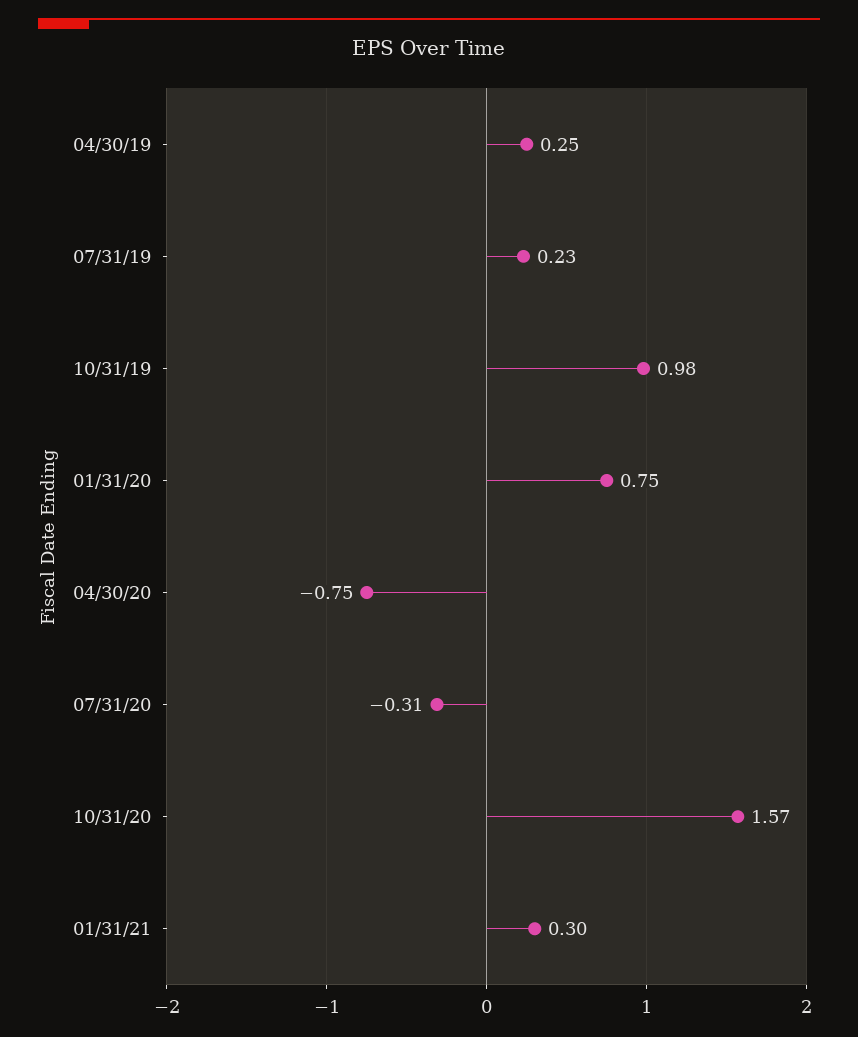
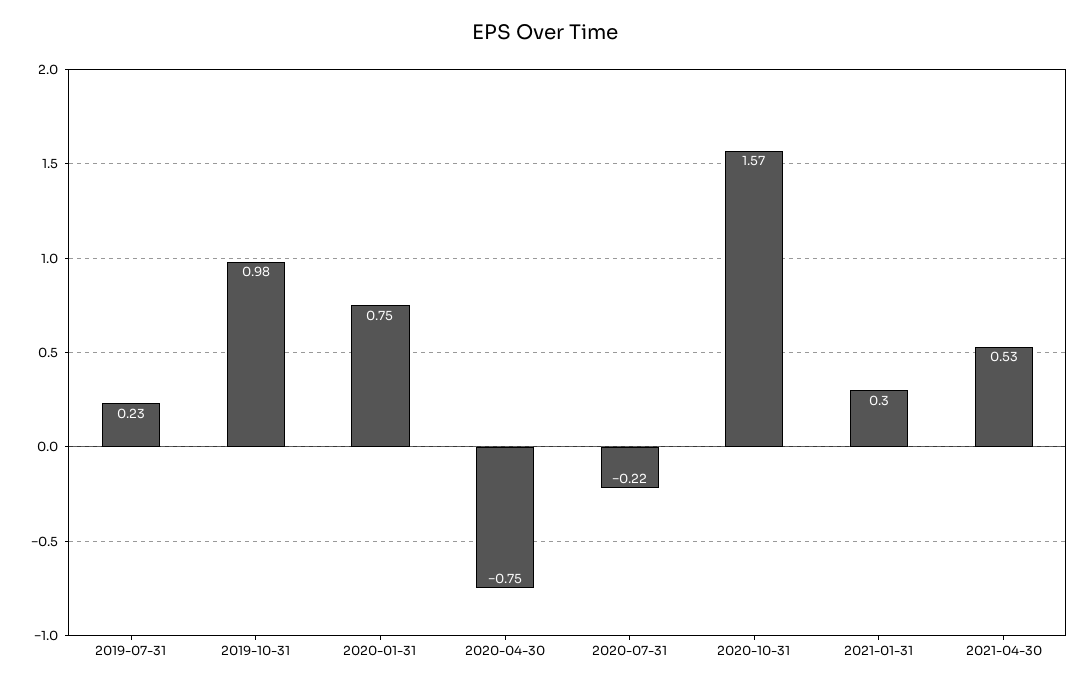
04/30/19: 0.25 -> none
07/31/20: -0.31 -> -0.22
2021-04-30: none -> 0.53

